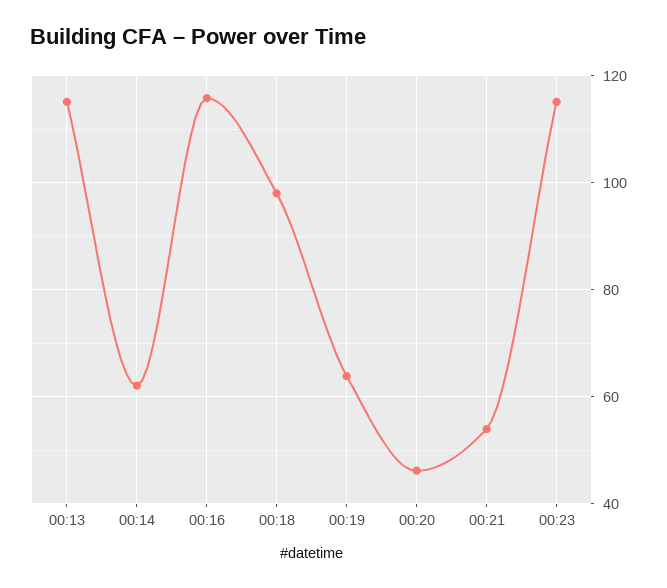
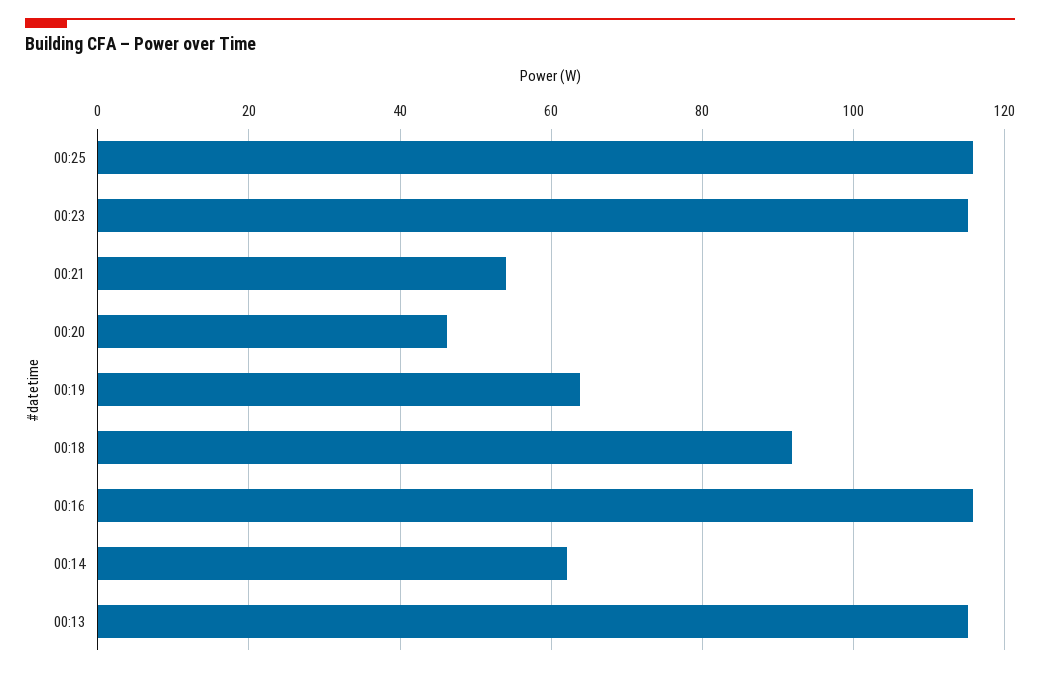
00:18: 98 -> 92
00:25: none -> 116

